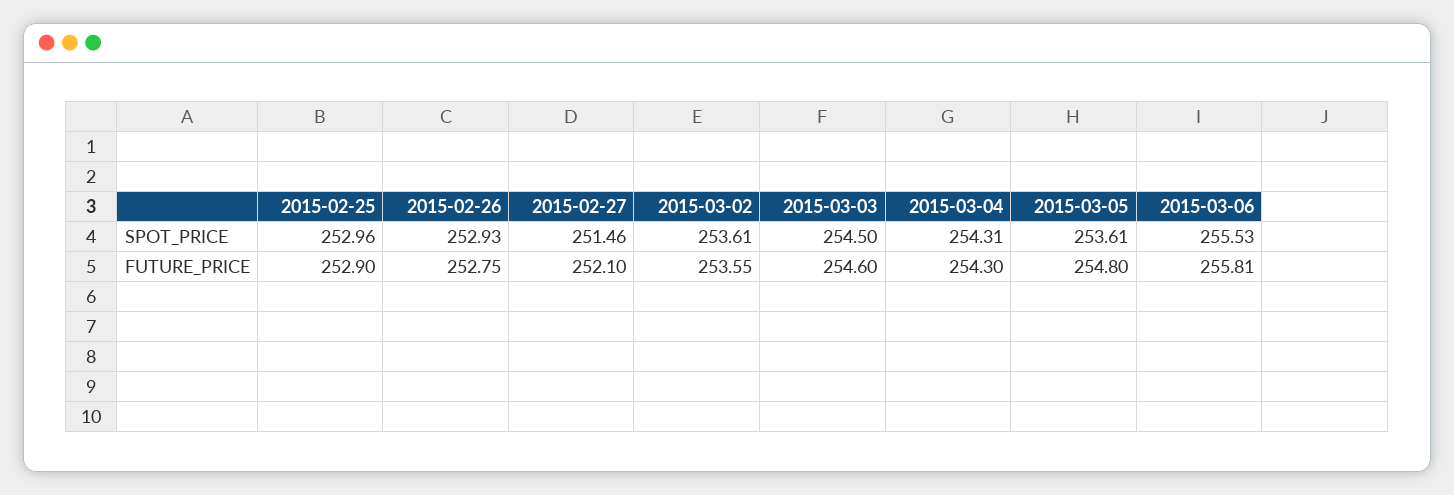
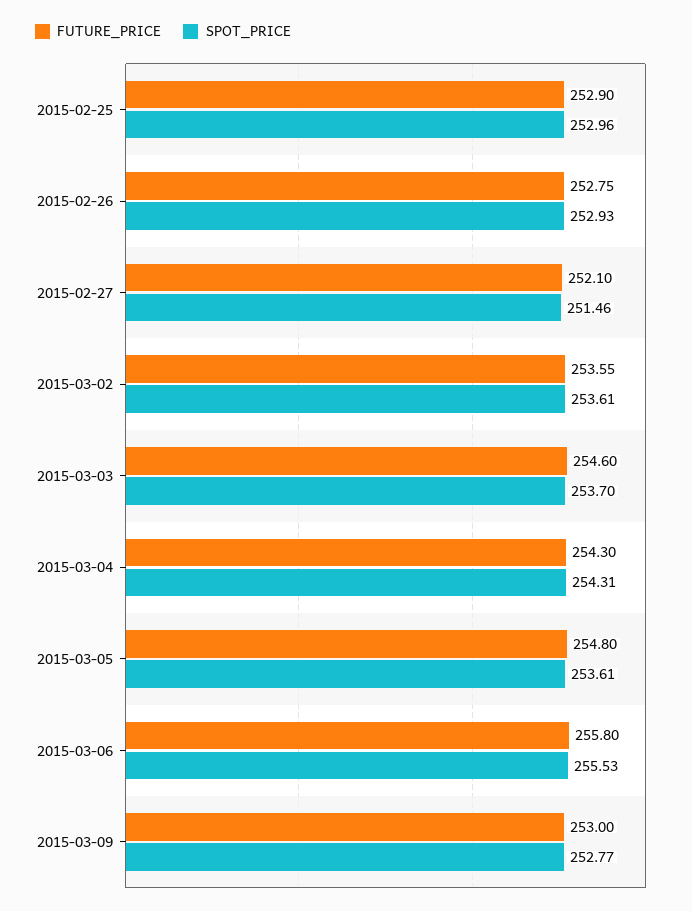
SPOT_PRICE, 2015-03-03: 254.5 -> 253.7
FUTURE_PRICE, 2015-03-06: 255.81 -> 255.8
FUTURE_PRICE, 2015-03-09: none -> 253
SPOT_PRICE, 2015-03-09: none -> 252.77

